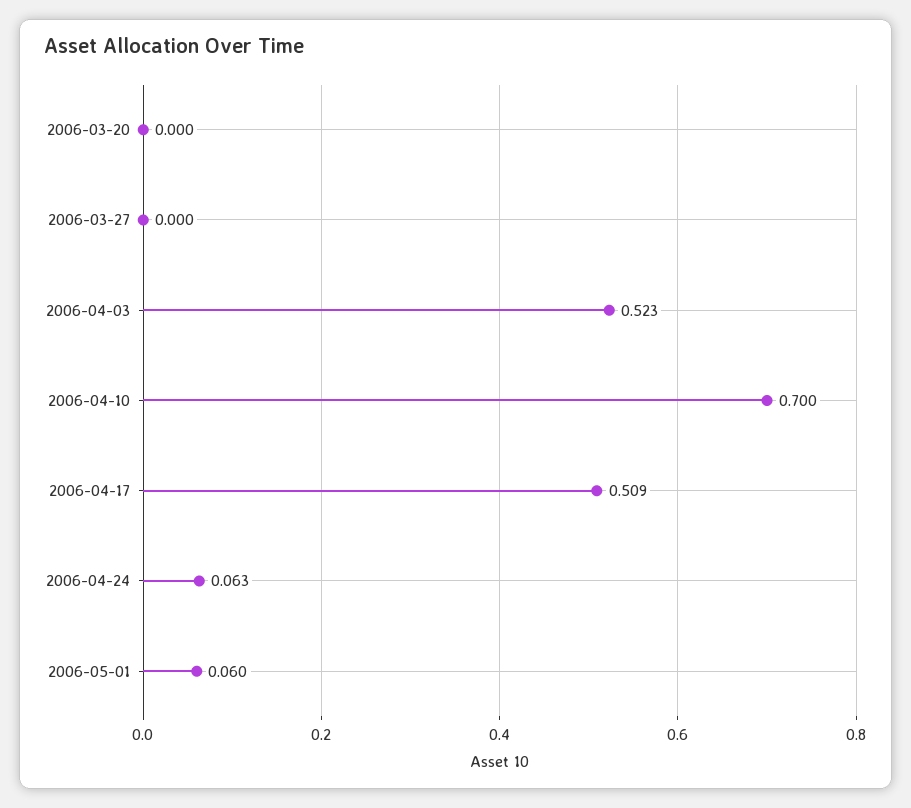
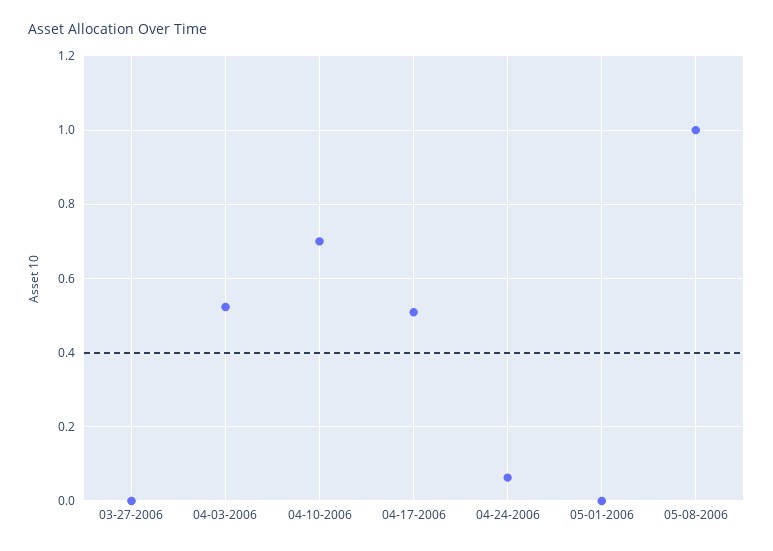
2006-03-20: 0 -> none
2006-05-01: 0.06 -> 0
05-08-2006: none -> 1

